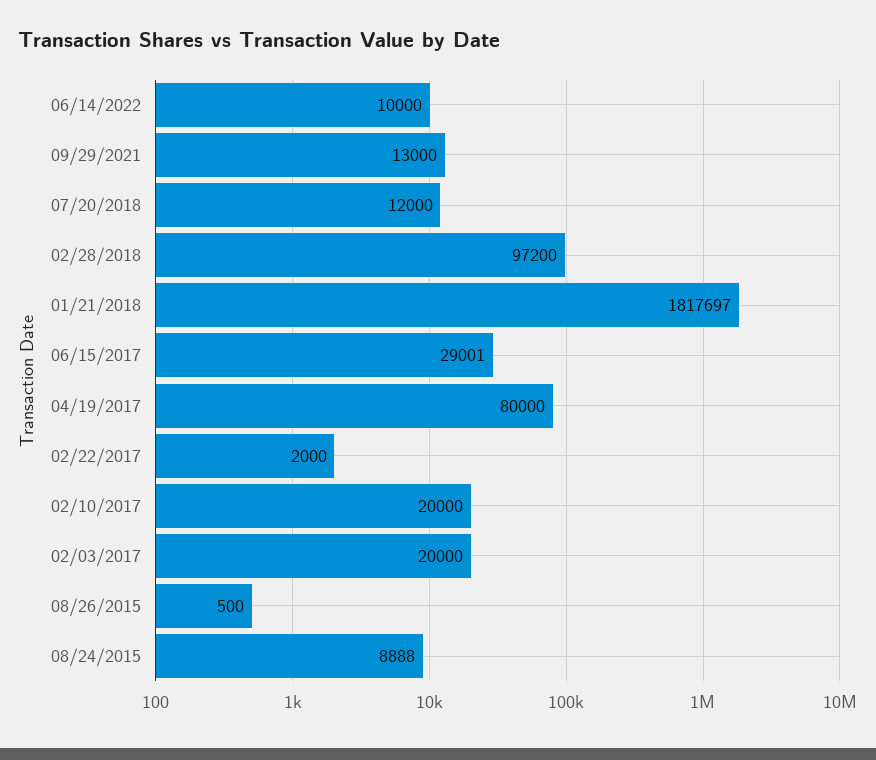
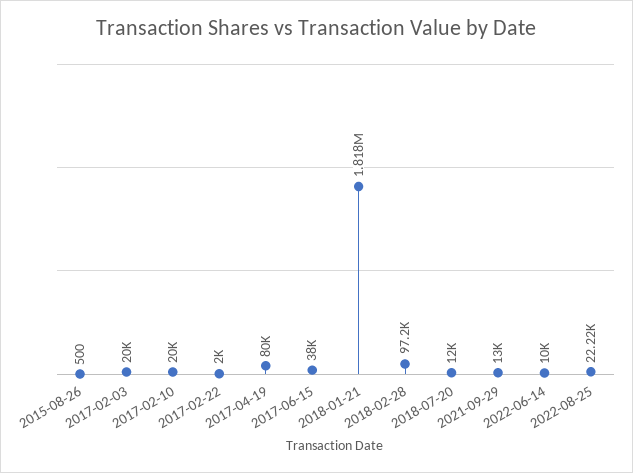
06/15/2017: 29001 -> 38000
08/24/2015: 8888 -> none
2022-08-25: none -> 22220

